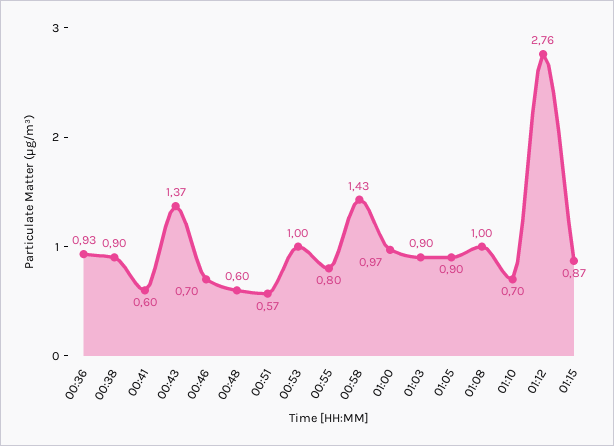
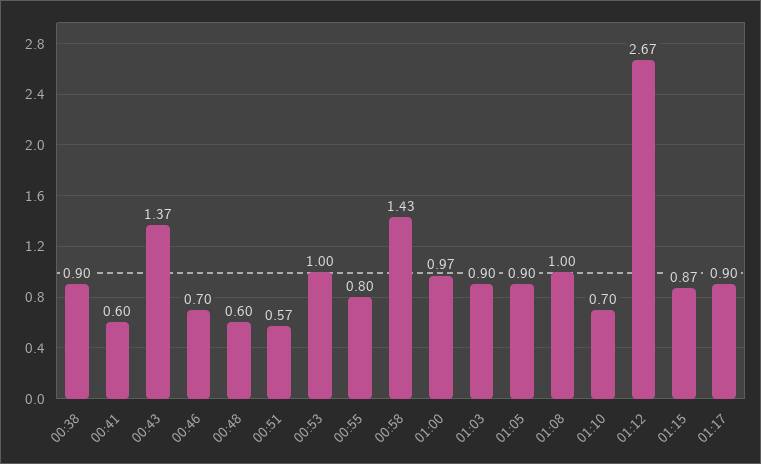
00:36: 0.93 -> none
01:12: 2.76 -> 2.67
01:17: none -> 0.9

